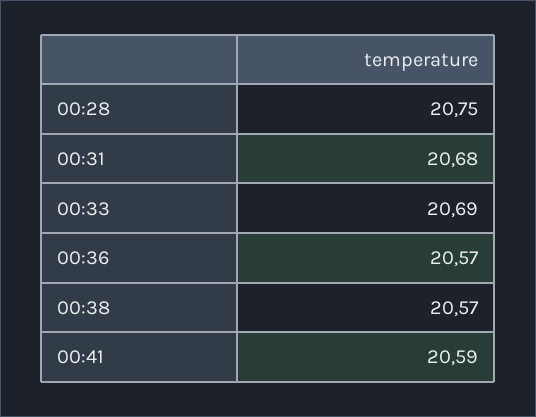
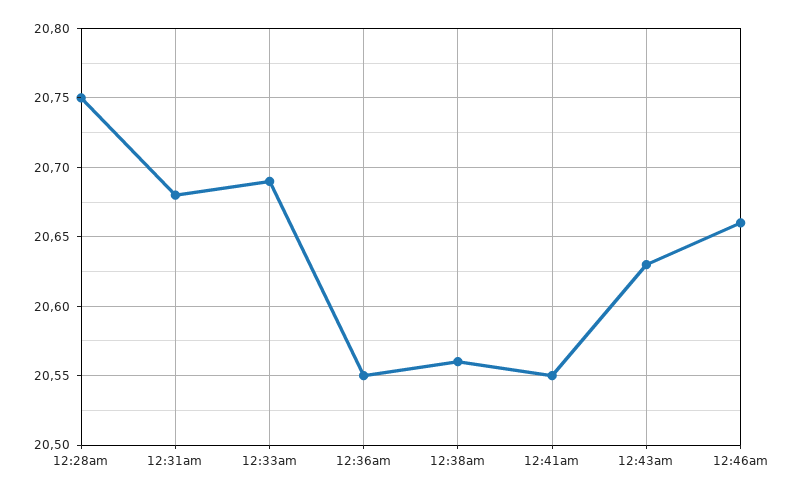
00:36: 20.57 -> 20.55
00:38: 20.57 -> 20.56
00:41: 20.59 -> 20.55
12:43am: none -> 20.63
12:46am: none -> 20.66

